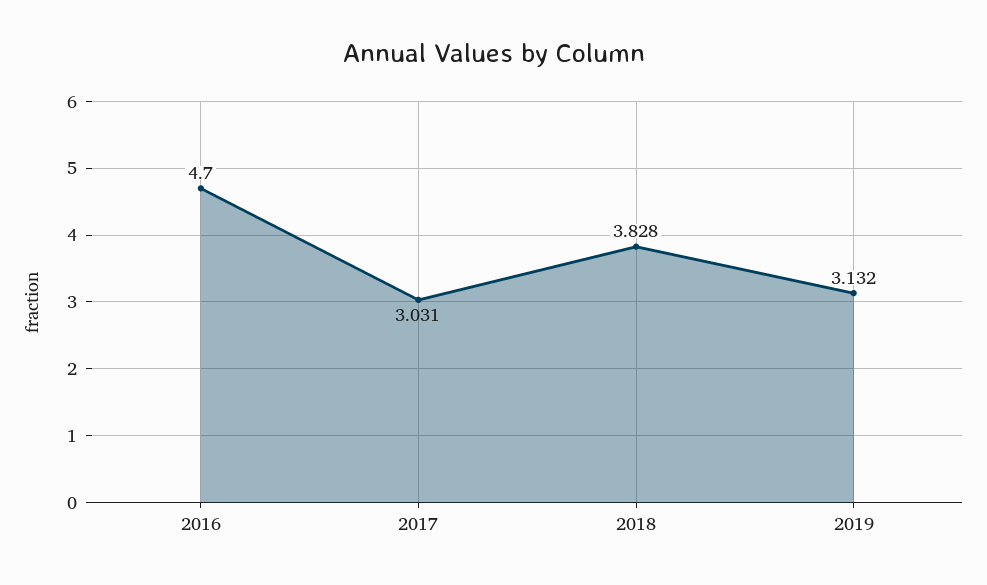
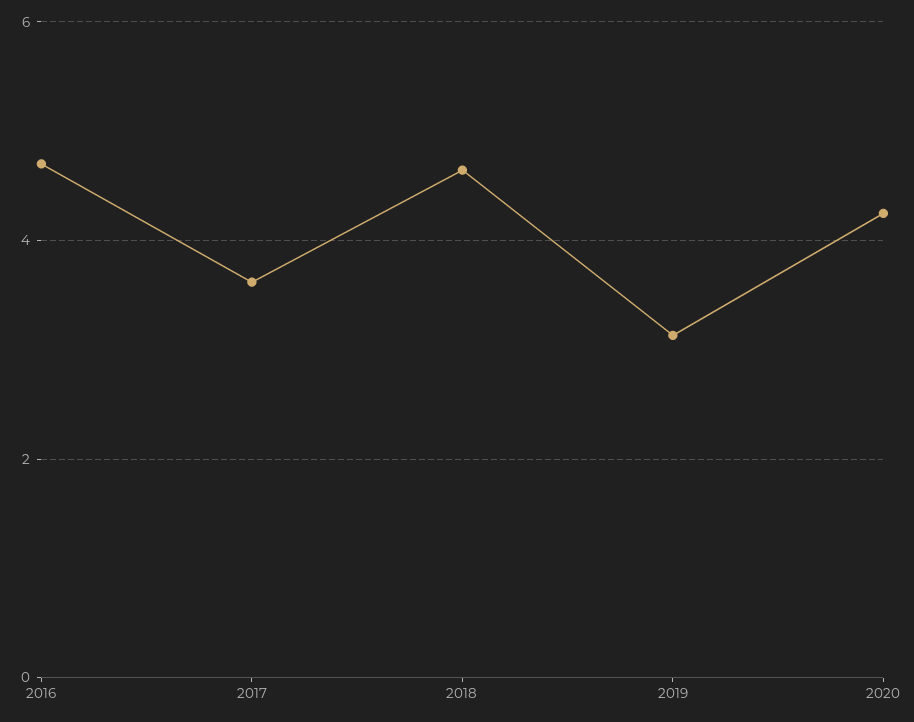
2017: 3.031 -> 3.6
2018: 3.828 -> 4.6
2020: none -> 4.2

